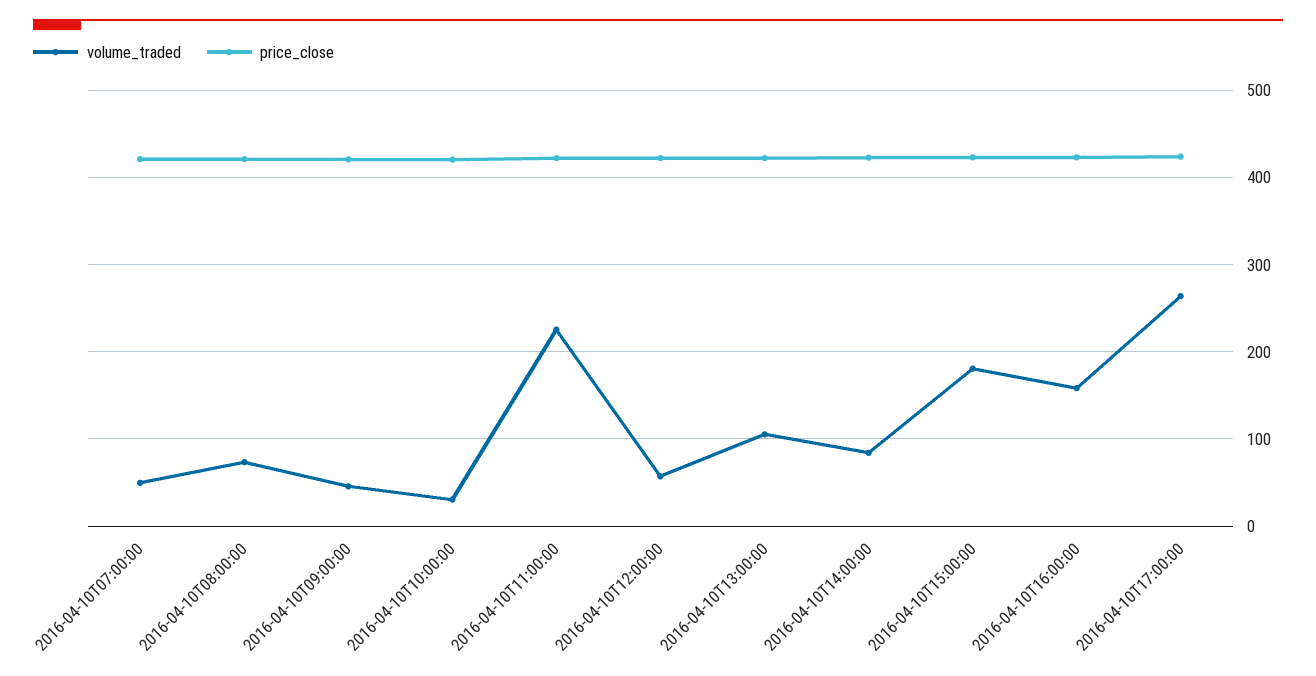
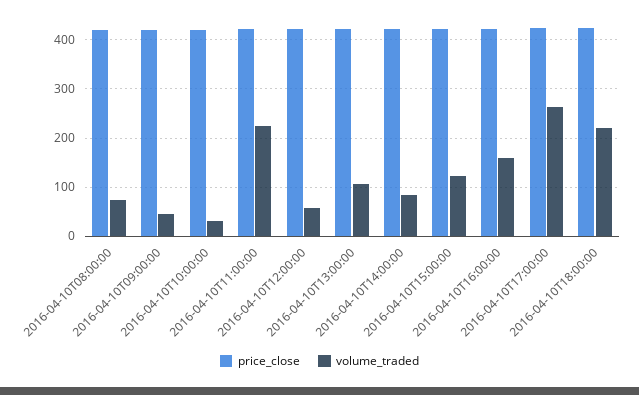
volume_traded, 2016-04-10T07:00:00: 50 -> none
price_close, 2016-04-10T07:00:00: 420 -> none
volume_traded, 2016-04-10T15:00:00: 180 -> 120
price_close, 2016-04-10T18:00:00: none -> 420
volume_traded, 2016-04-10T18:00:00: none -> 220

